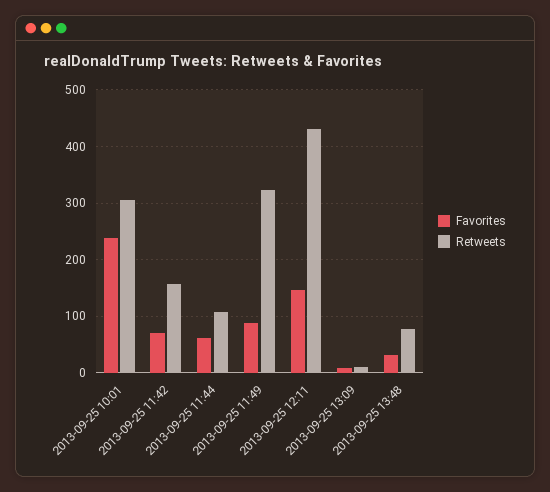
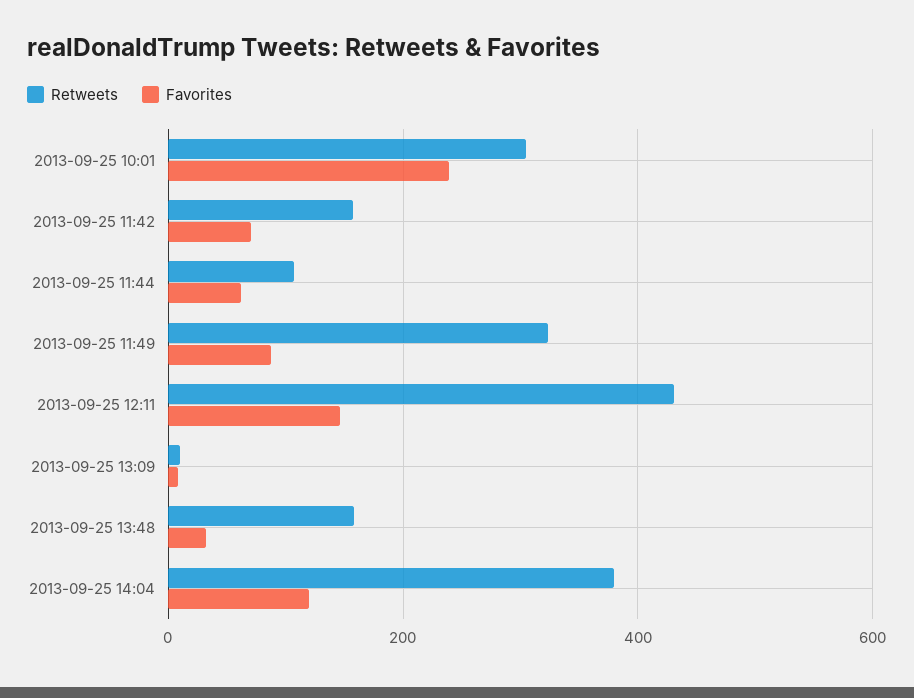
Retweets, 2013-09-25 13:48: 80 -> 160
Retweets, 2013-09-25 14:04: none -> 380
Favorites, 2013-09-25 14:04: none -> 120

